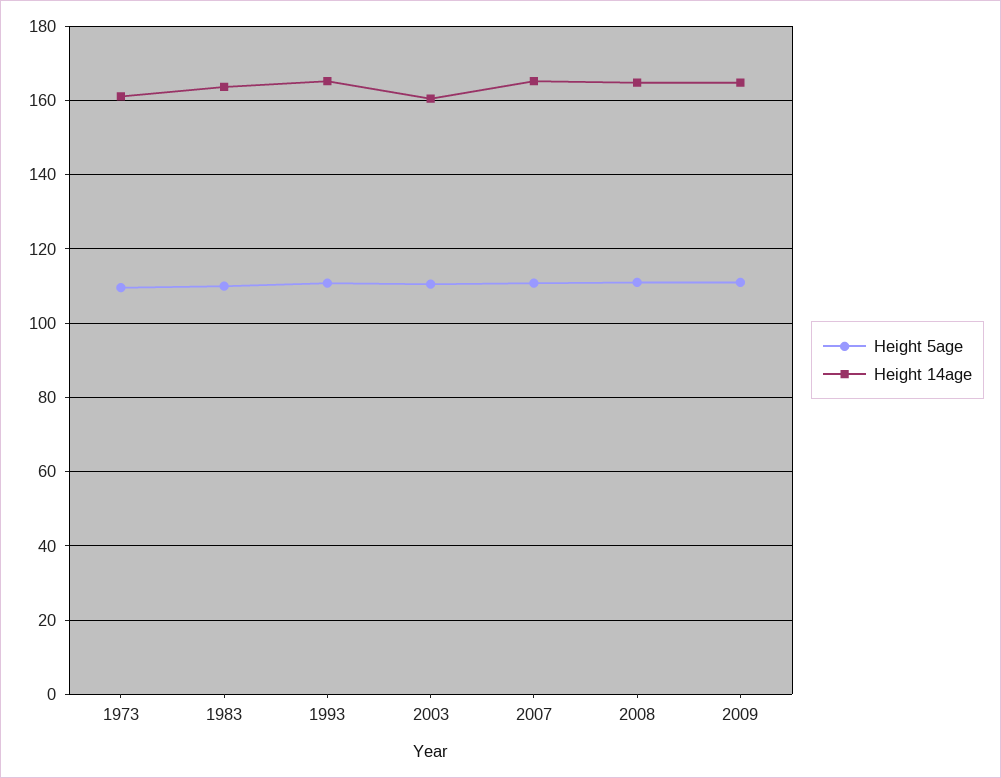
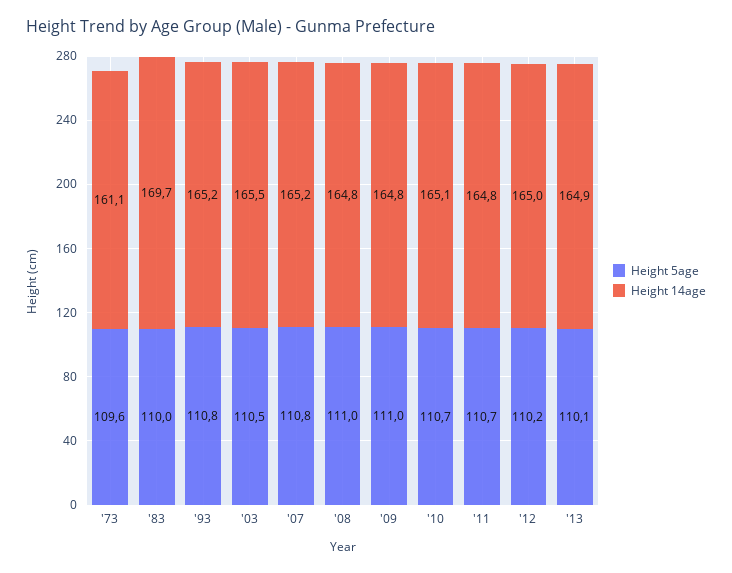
Height 14age, 1983: 164 -> 169.7
Height 14age, 2003: 160 -> 165.5
Height 5age, '10: none -> 110.7
Height 14age, '10: none -> 165.1
Height 5age, '11: none -> 110.7
Height 14age, '11: none -> 164.8
Height 5age, '12: none -> 110.2
Height 14age, '12: none -> 165
Height 5age, '13: none -> 110.1
Height 14age, '13: none -> 164.9

